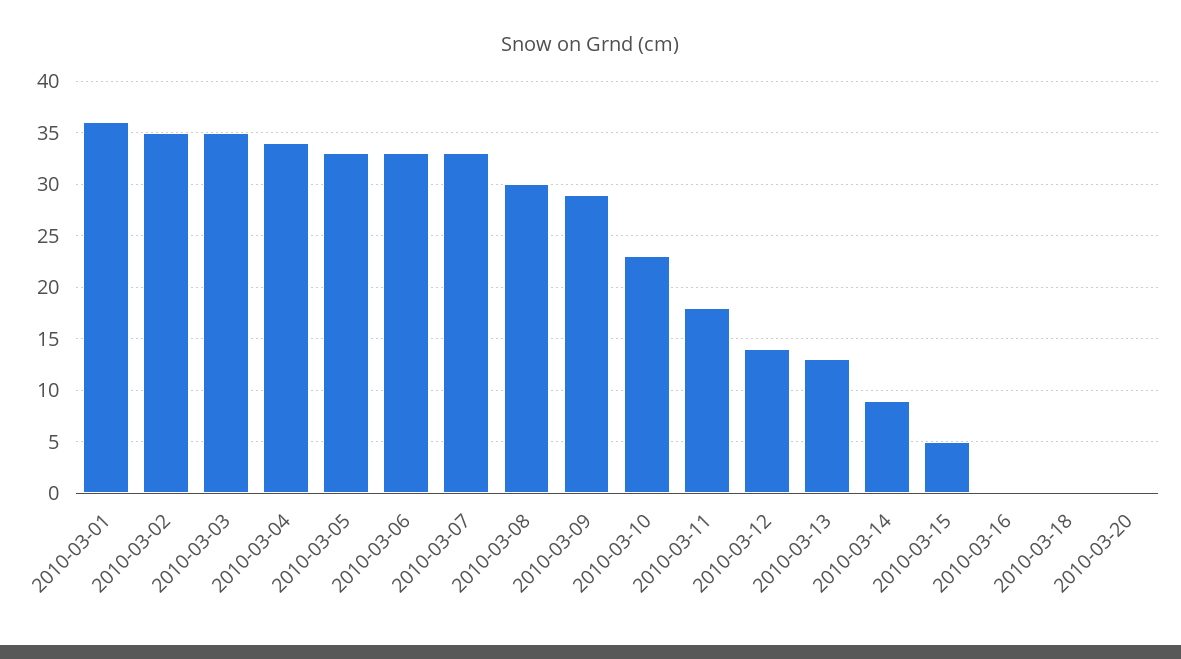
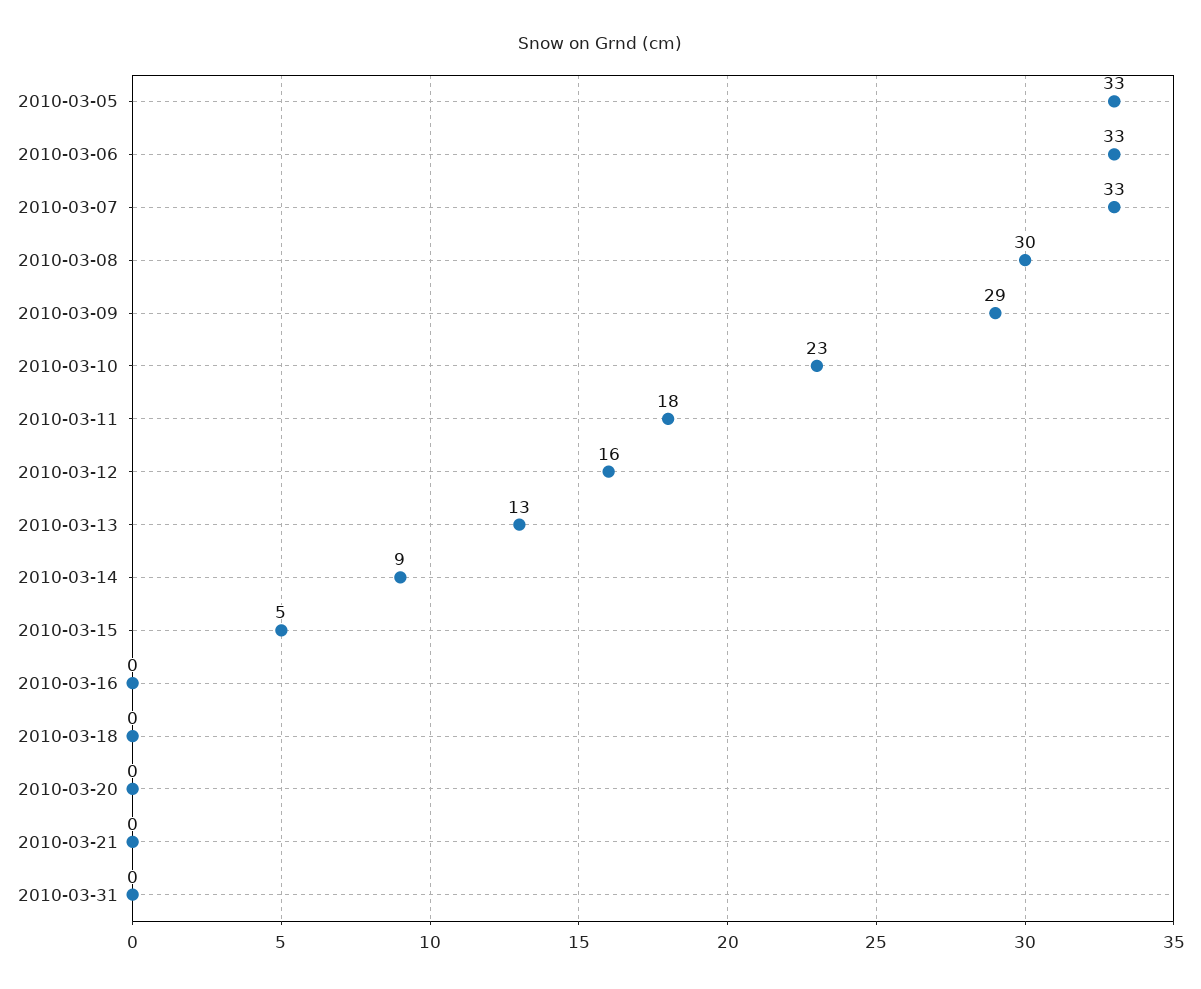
2010-03-01: 36 -> none
2010-03-02: 35 -> none
2010-03-03: 35 -> none
2010-03-04: 34 -> none
2010-03-12: 14 -> 16
2010-03-21: none -> 0
2010-03-31: none -> 0

